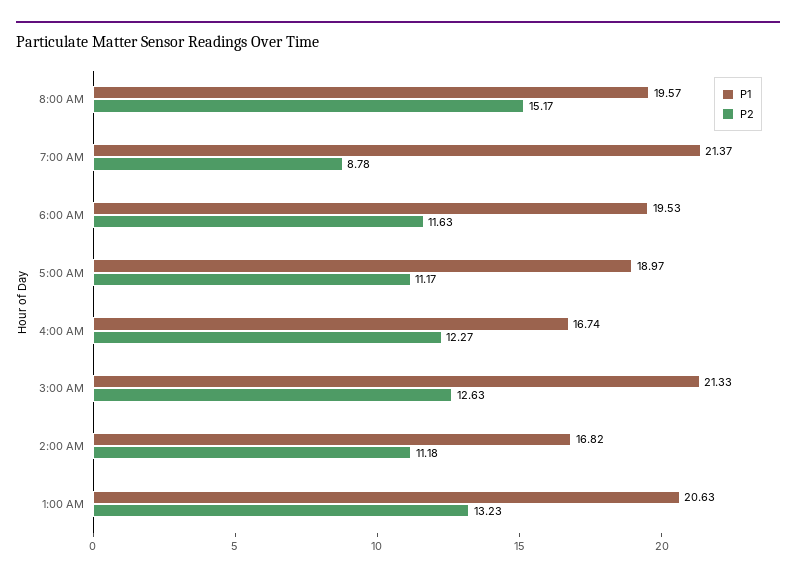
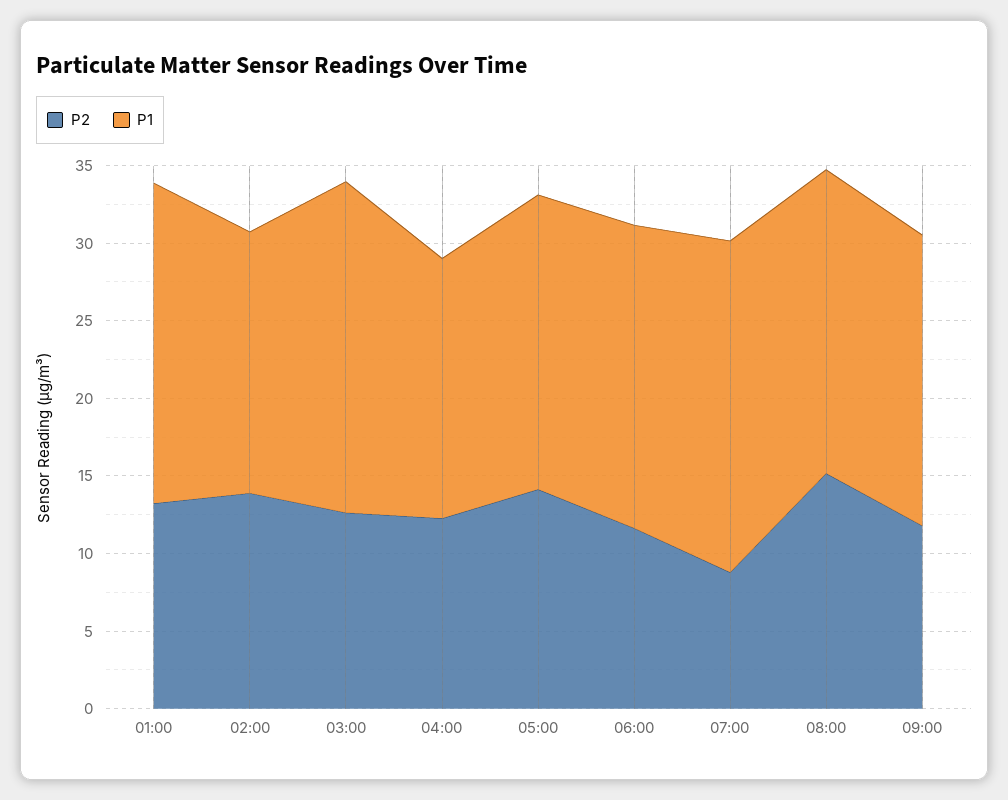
P2, 5:00 AM: 11.17 -> 14
P2, 2:00 AM: 11.18 -> 14
P2, 09:00: none -> 12
P1, 09:00: none -> 19

